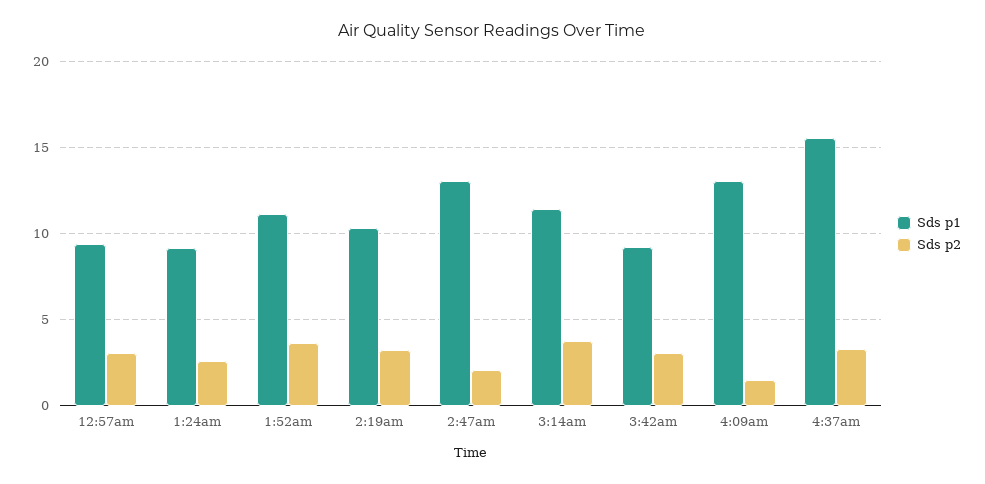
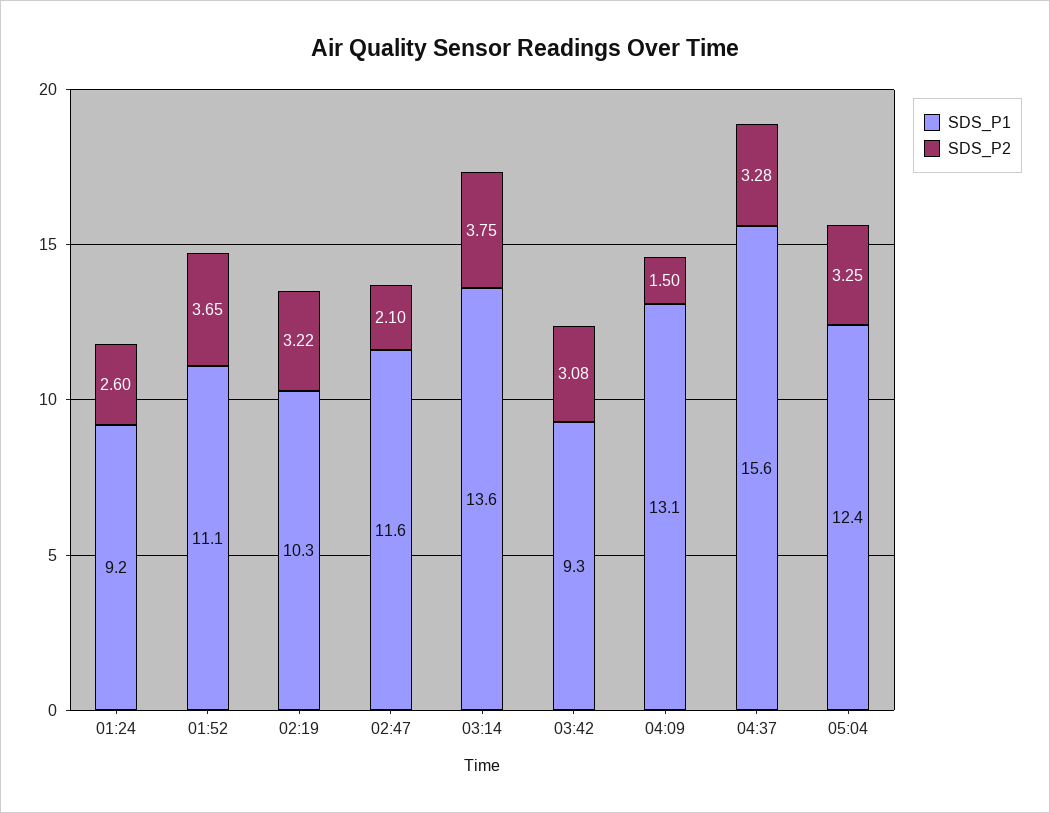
Sds p1, 12:57am: 9.5 -> none
Sds p2, 12:57am: 3 -> none
Sds p1, 2:47am: 13 -> 11.6
Sds p1, 3:14am: 11.5 -> 13.6
Sds p1, 05:04: none -> 12.4
Sds p2, 05:04: none -> 3.25

